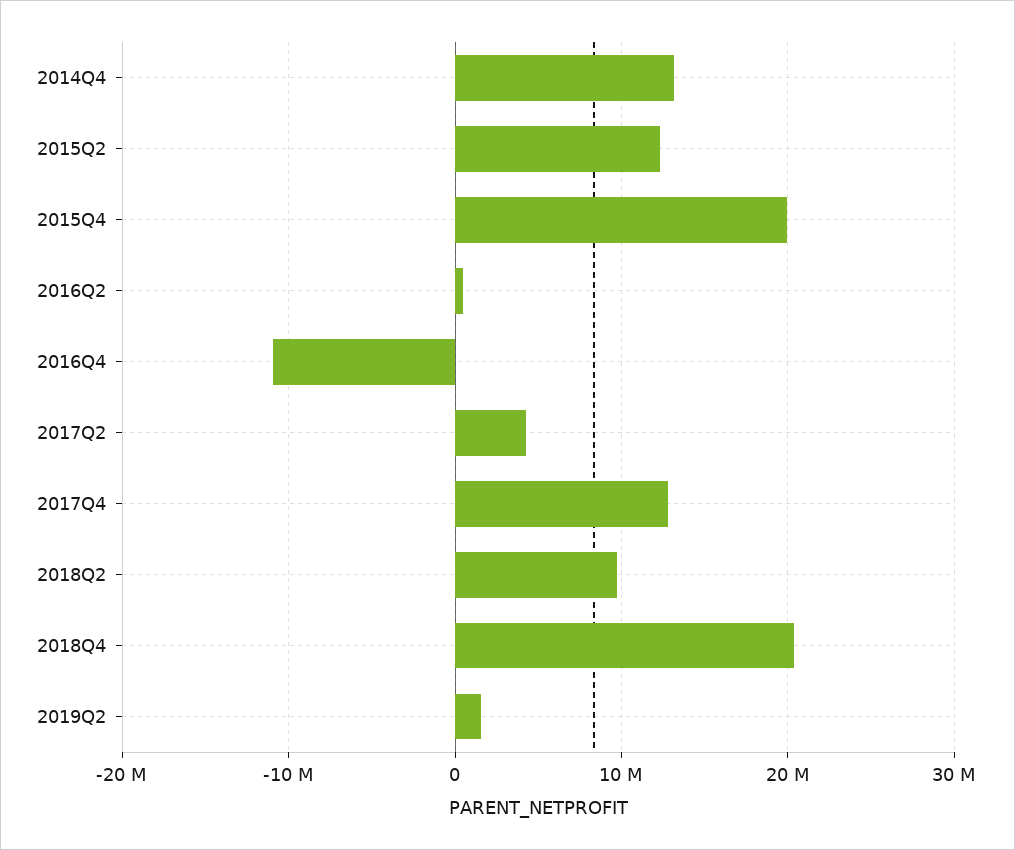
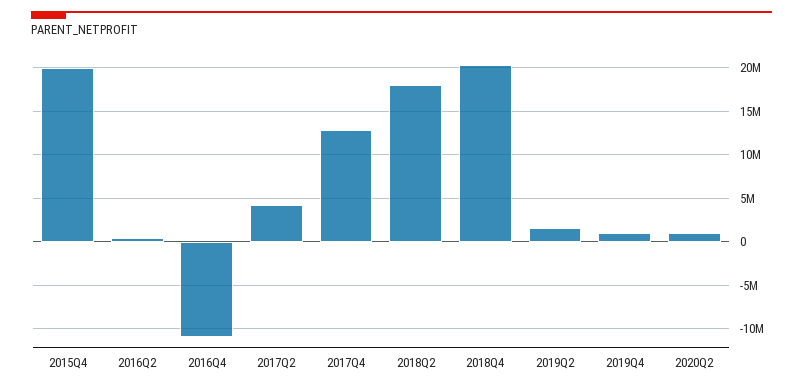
2014Q4: 13000000 -> none
2015Q2: 12000000 -> none
2018Q2: 10000000 -> 18000000
2019Q4: none -> 1000000
2020Q2: none -> 1000000

